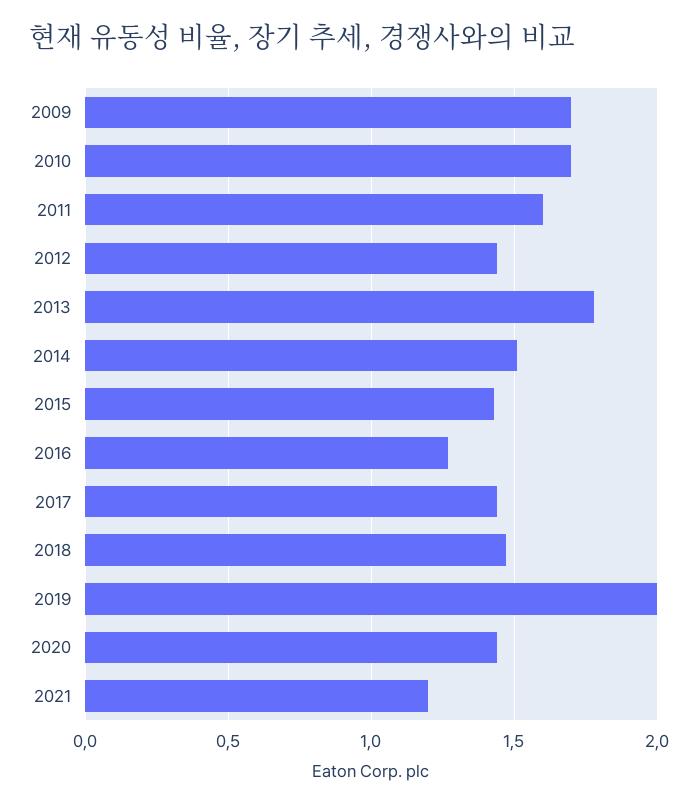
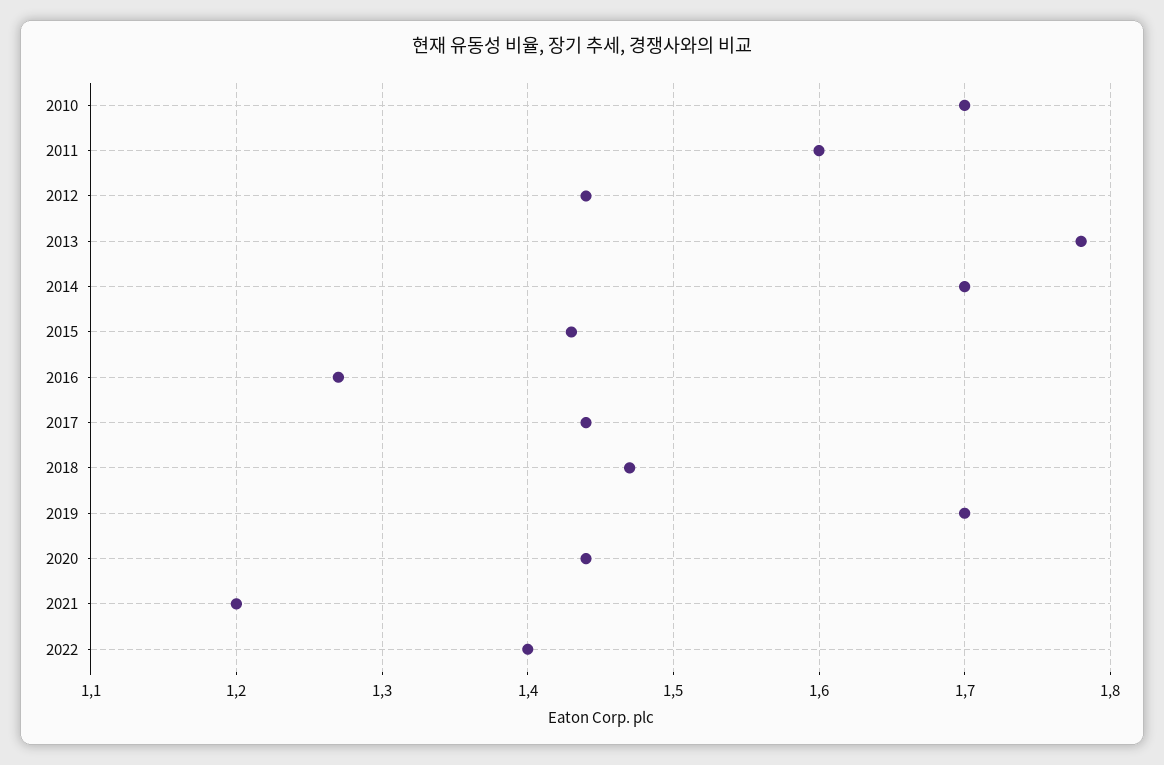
2009: 1.7 -> none
2014: 1.5 -> 1.7
2019: 2 -> 1.7
2022: none -> 1.4

